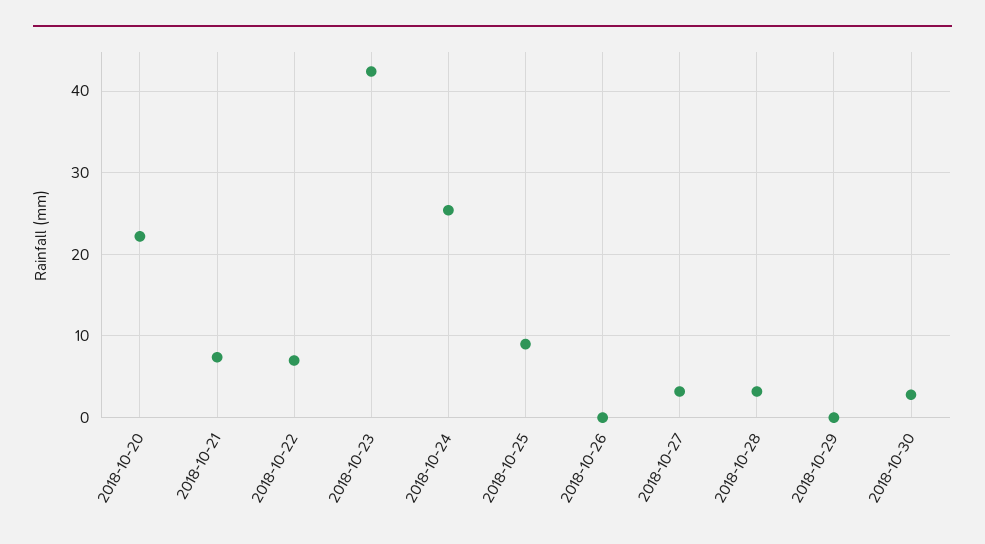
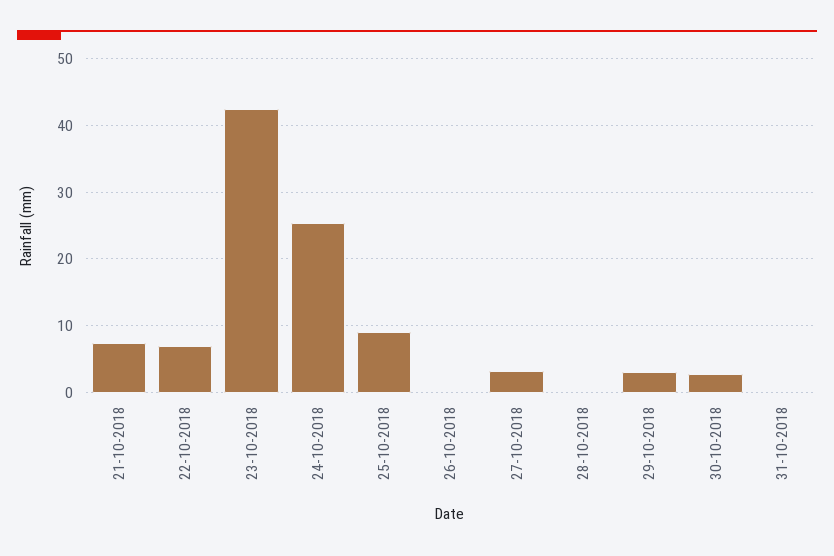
2018-10-20: 22 -> none
2018-10-28: 3 -> 0
2018-10-29: 0 -> 3
31-10-2018: none -> 0

